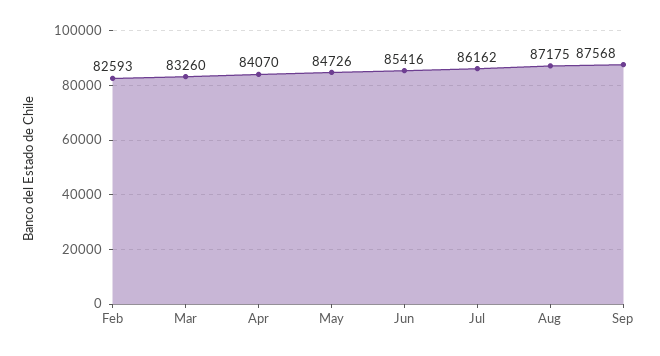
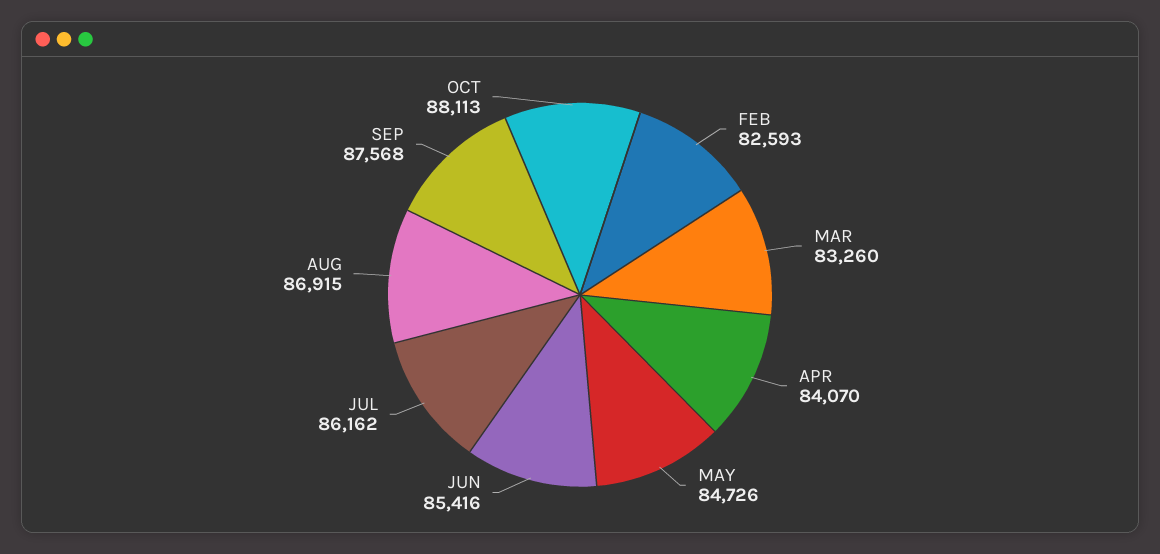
Aug: 87175 -> 86915
OCT: none -> 88113

